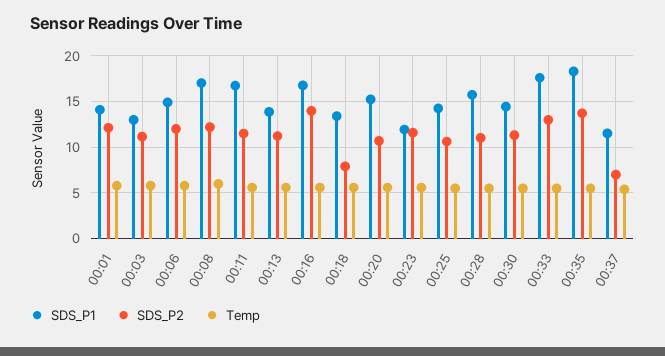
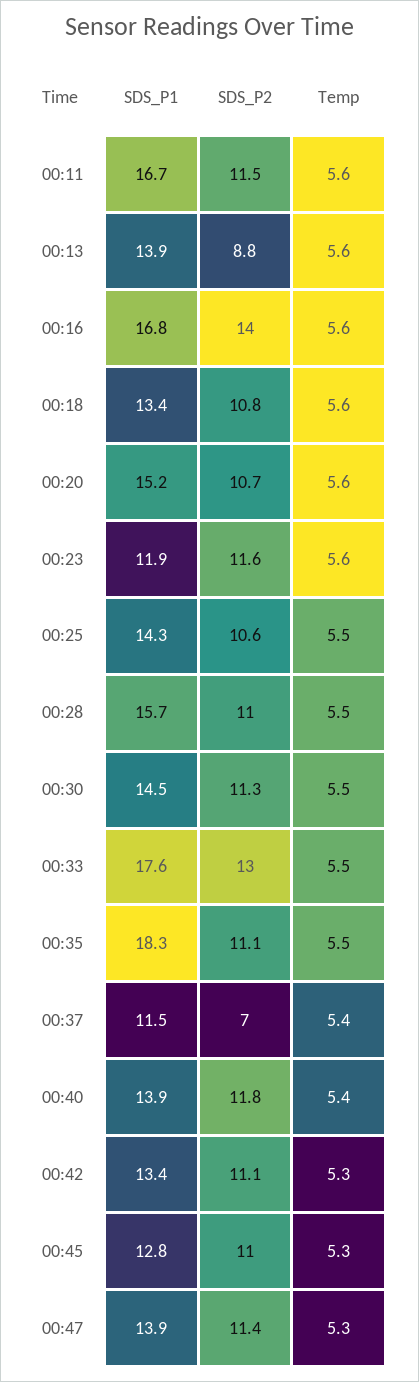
SDS_P1, 00:01: 14 -> none
SDS_P2, 00:01: 12 -> none
Temp, 00:01: 6 -> none
SDS_P1, 00:03: 13 -> none
SDS_P2, 00:03: 11 -> none
Temp, 00:03: 6 -> none
SDS_P1, 00:06: 15 -> none
SDS_P2, 00:06: 12 -> none
Temp, 00:06: 6 -> none
SDS_P1, 00:08: 17 -> none
SDS_P2, 00:08: 12 -> none
Temp, 00:08: 6 -> none
SDS_P2, 00:13: 11 -> 8.8
SDS_P2, 00:18: 8 -> 10.8
SDS_P2, 00:35: 14 -> 11.1
SDS_P1, 00:40: none -> 13.9
SDS_P2, 00:40: none -> 11.8
Temp, 00:40: none -> 5.4
SDS_P1, 00:42: none -> 13.4
SDS_P2, 00:42: none -> 11.1
Temp, 00:42: none -> 5.3
SDS_P1, 00:45: none -> 12.8
SDS_P2, 00:45: none -> 11
Temp, 00:45: none -> 5.3
SDS_P1, 00:47: none -> 13.9
SDS_P2, 00:47: none -> 11.4
Temp, 00:47: none -> 5.3

